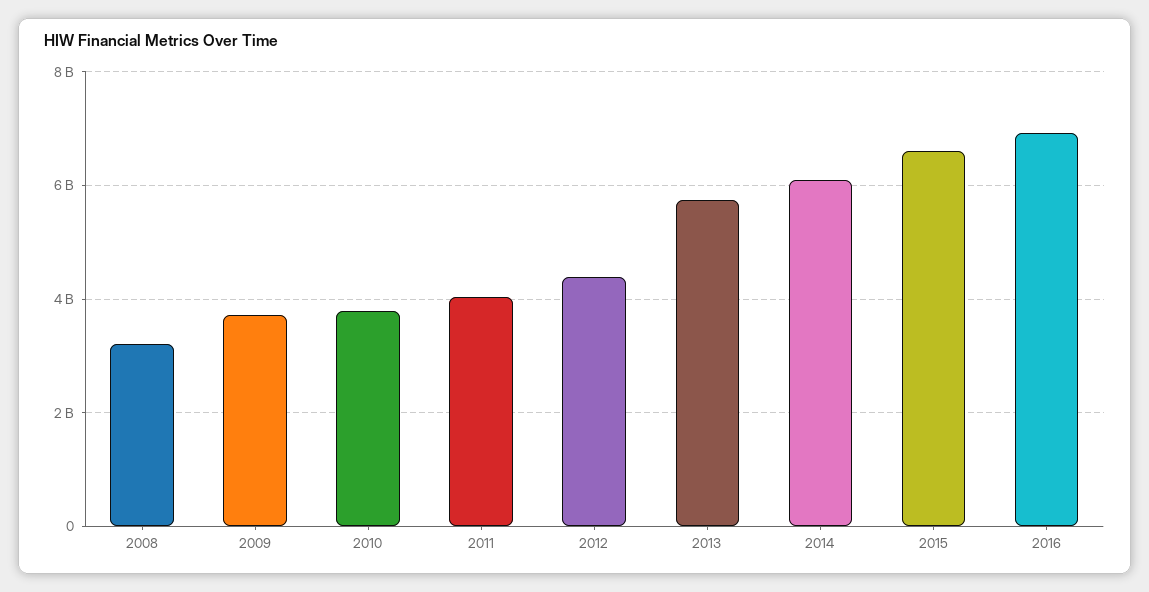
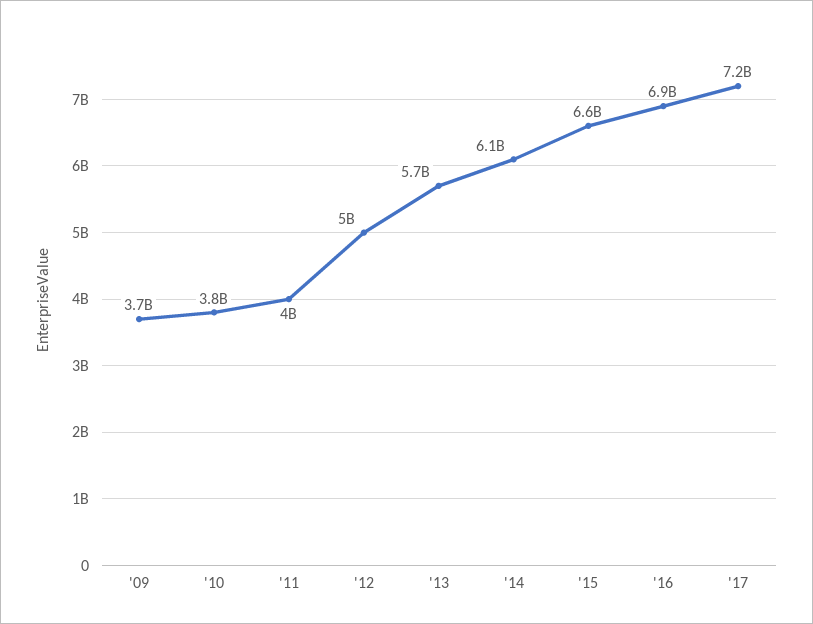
2008: 3200000000 -> none
2012: 4400000000 -> 5000000000
'17: none -> 7200000000

